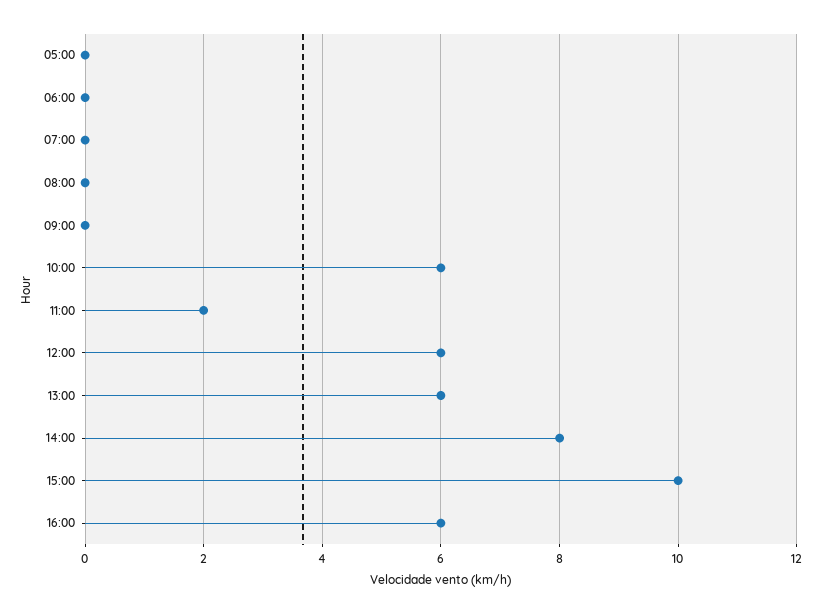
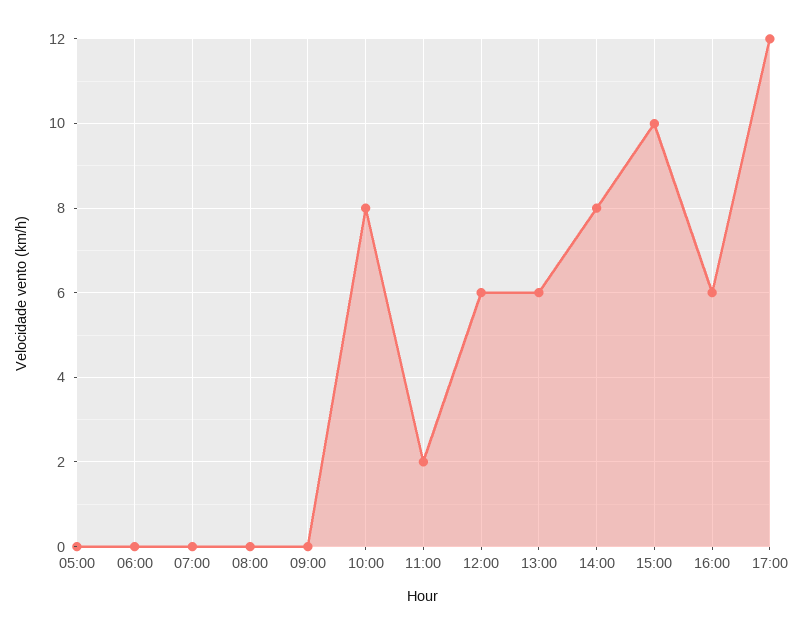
10:00: 6 -> 8
17:00: none -> 12

